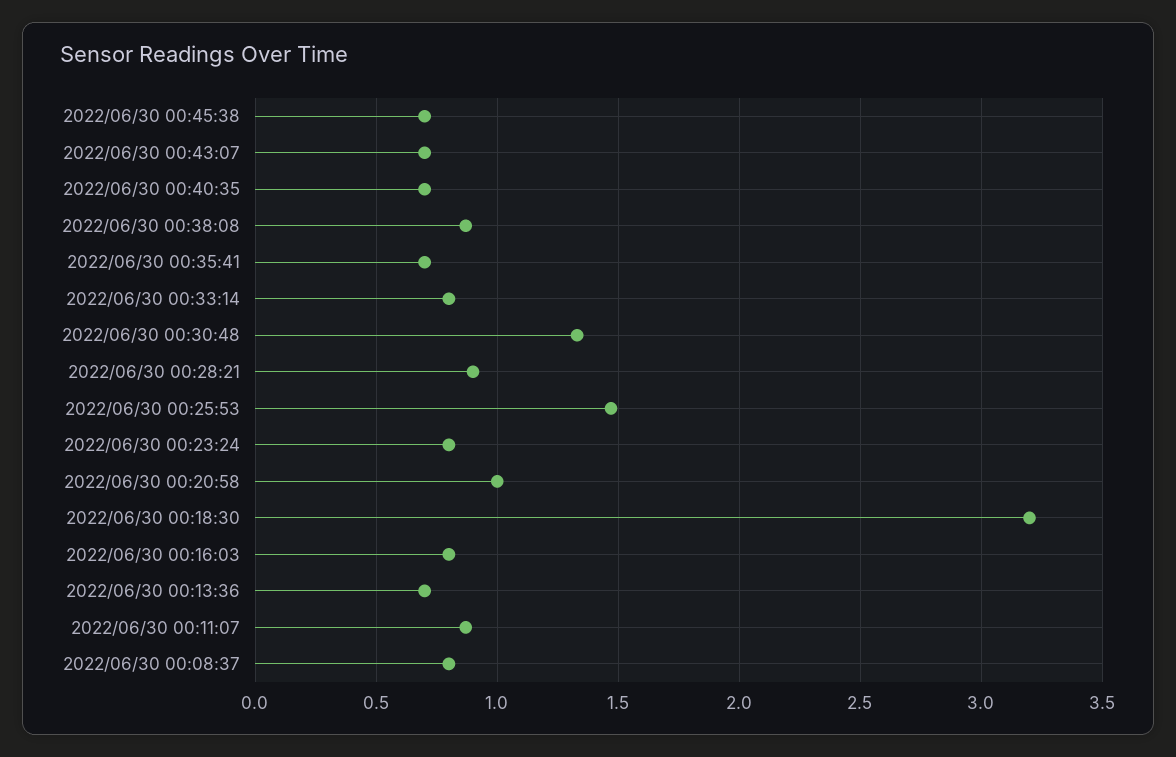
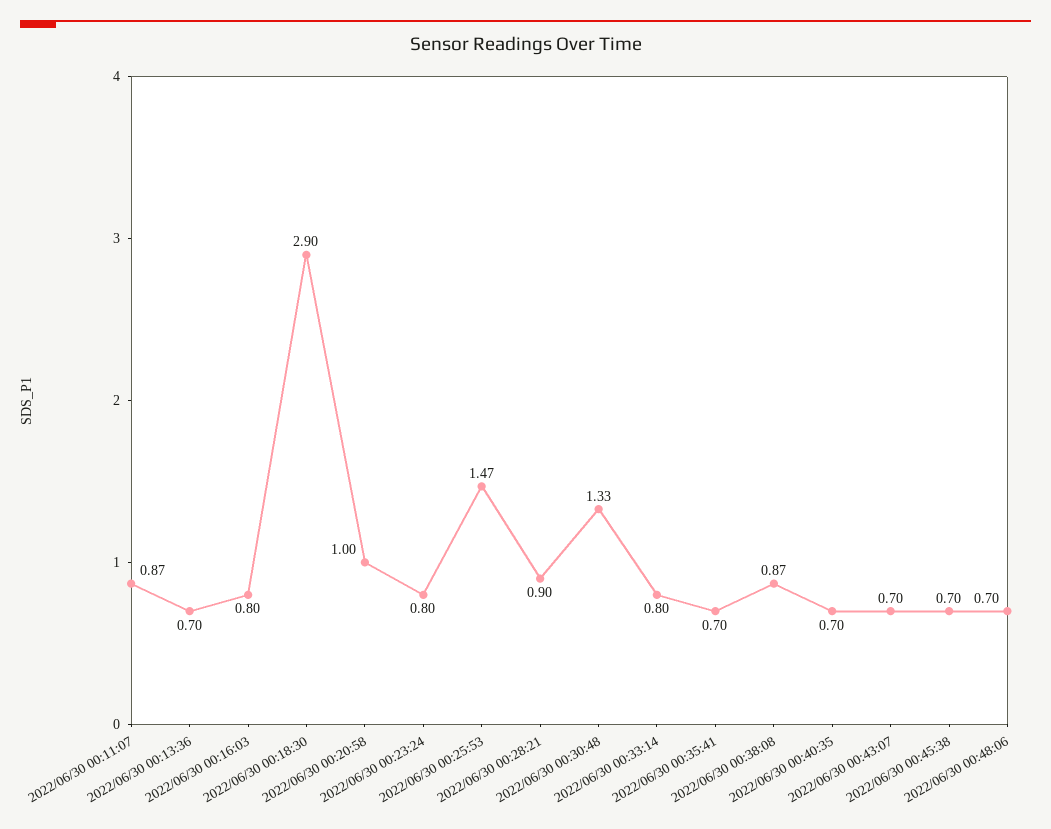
2022/06/30 00:18:30: 3.2 -> 2.9
2022/06/30 00:08:37: 0.8 -> none
2022/06/30 00:48:06: none -> 0.7

